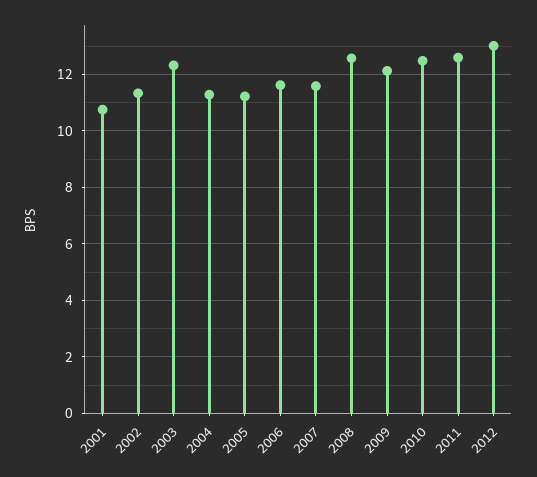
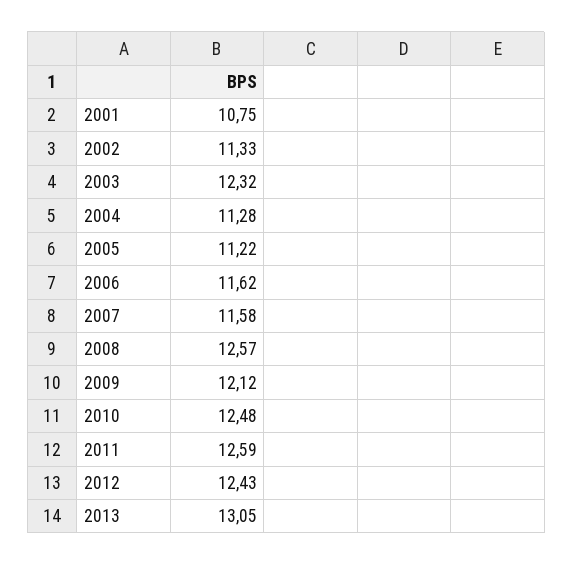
2012: 13 -> 12.43
2013: none -> 13.05

